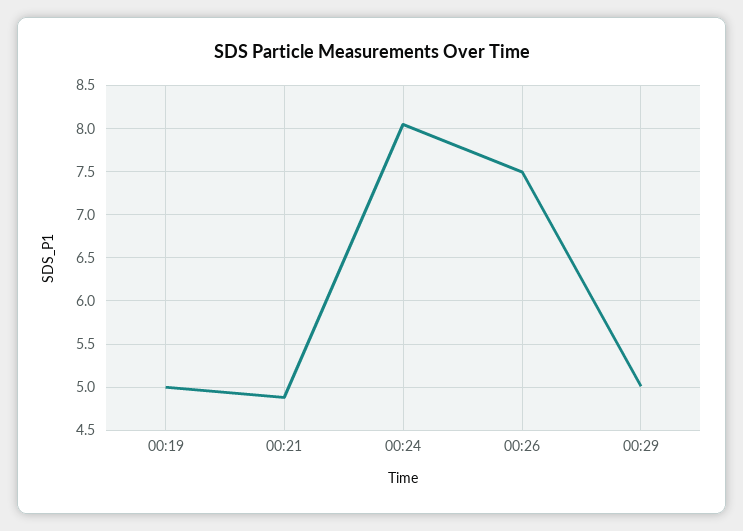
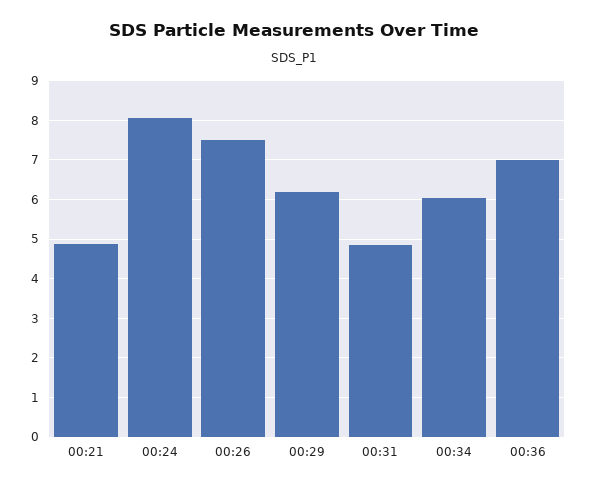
00:19: 5 -> none
00:29: 5 -> 6.2
00:31: none -> 4.8
00:34: none -> 6
00:36: none -> 7

